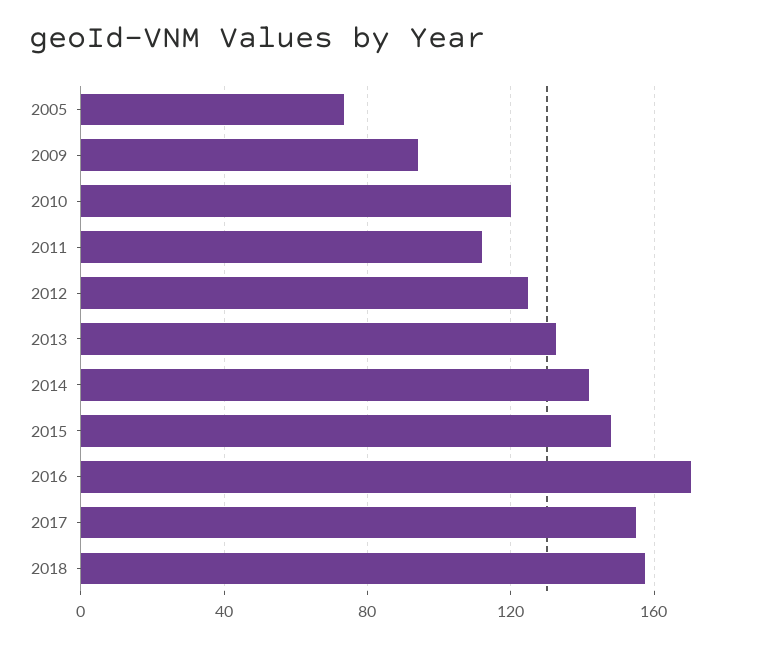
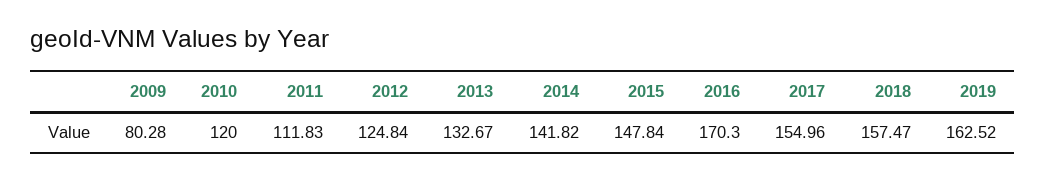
2005: 75 -> none
2009: 95 -> 80.28
2019: none -> 162.52

